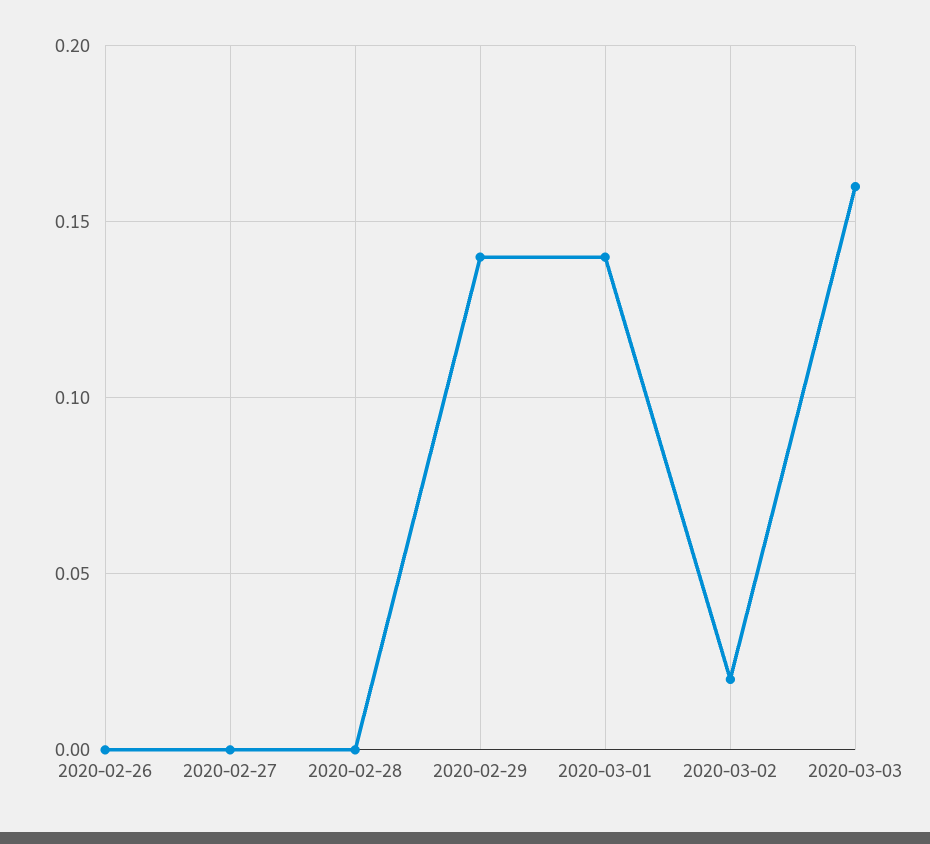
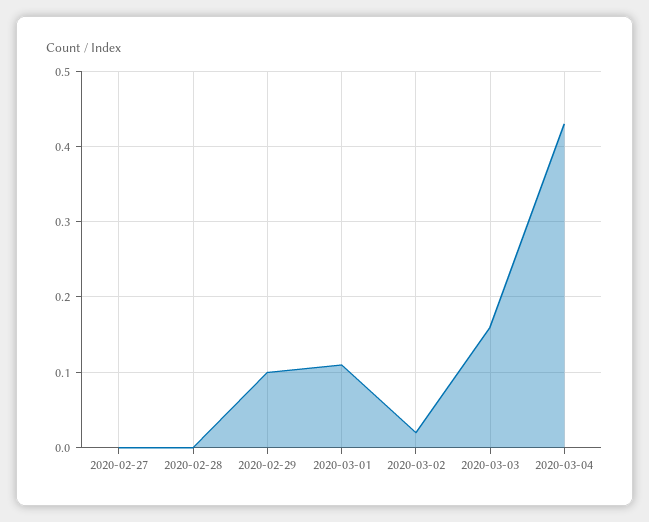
2020-02-26: 0 -> none
2020-02-29: 0.14 -> 0.1
2020-03-01: 0.14 -> 0.11
2020-03-04: none -> 0.43

